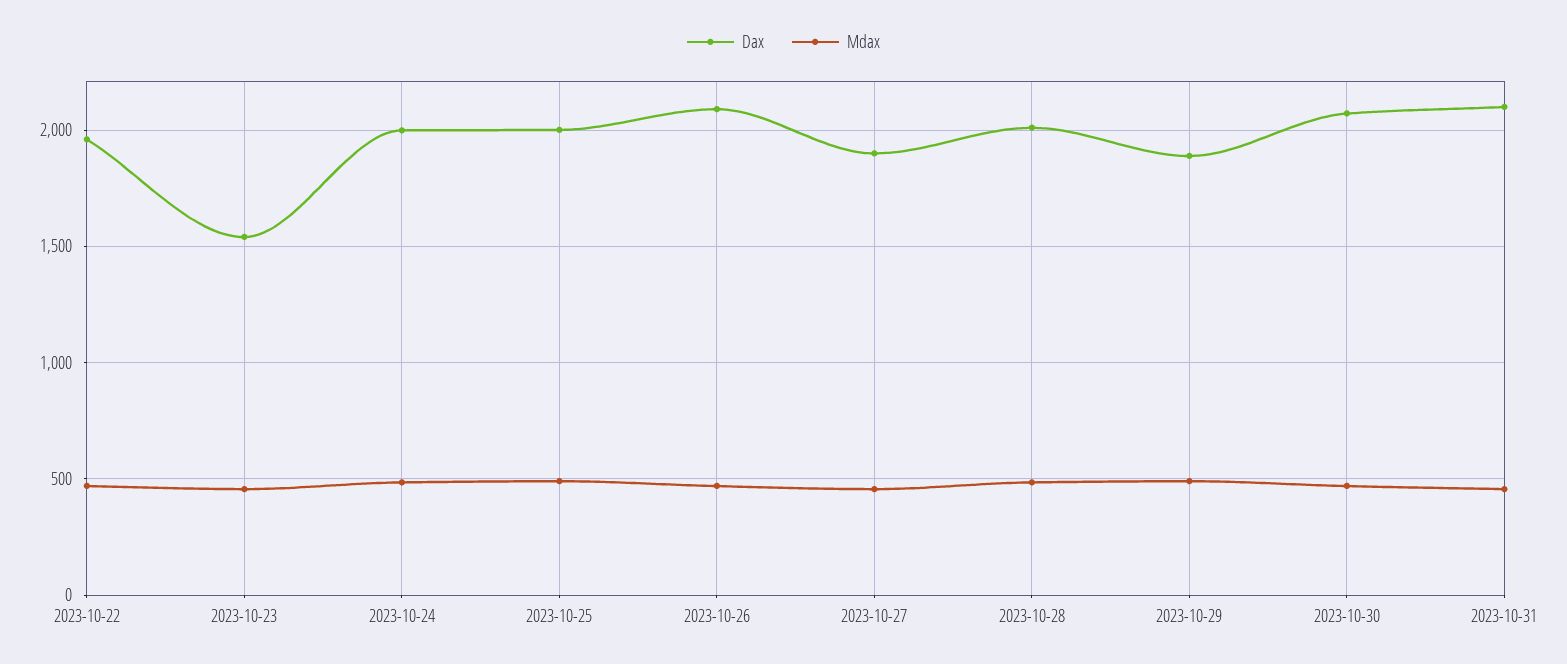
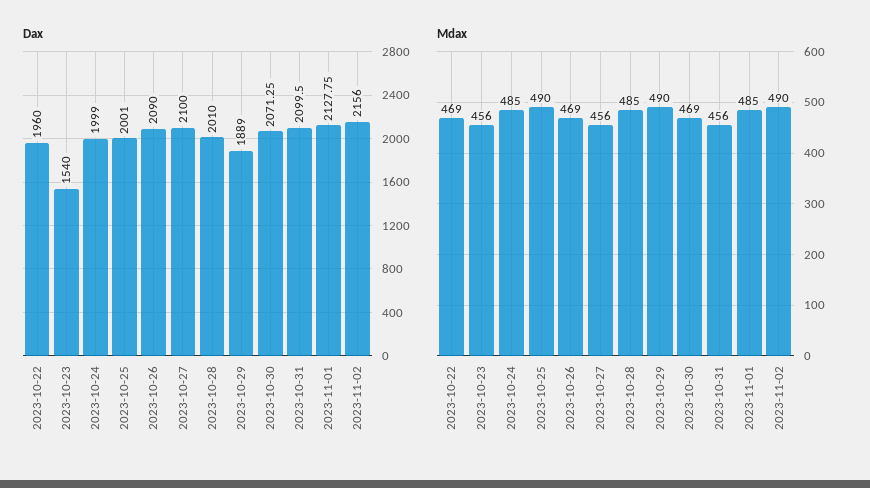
Dax, 2023-10-27: 1900 -> 2100
Dax, 2023-11-01: none -> 2127.75
Dax, 2023-11-02: none -> 2156
Mdax, 2023-11-01: none -> 485
Mdax, 2023-11-02: none -> 490

